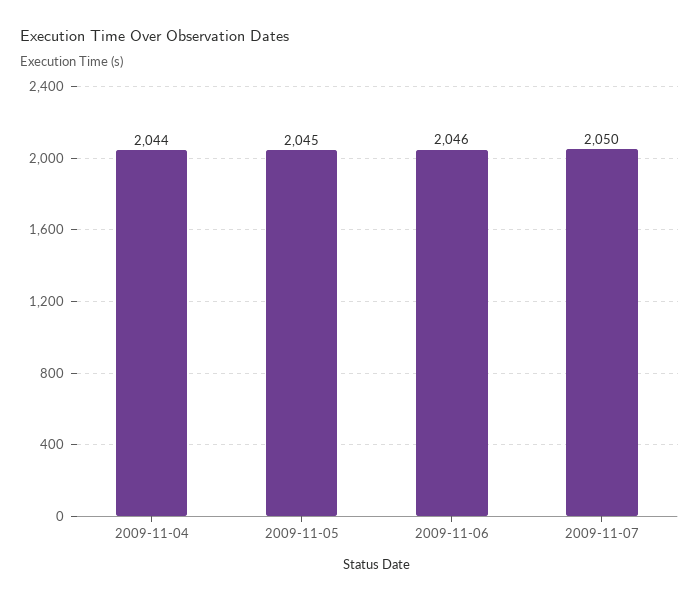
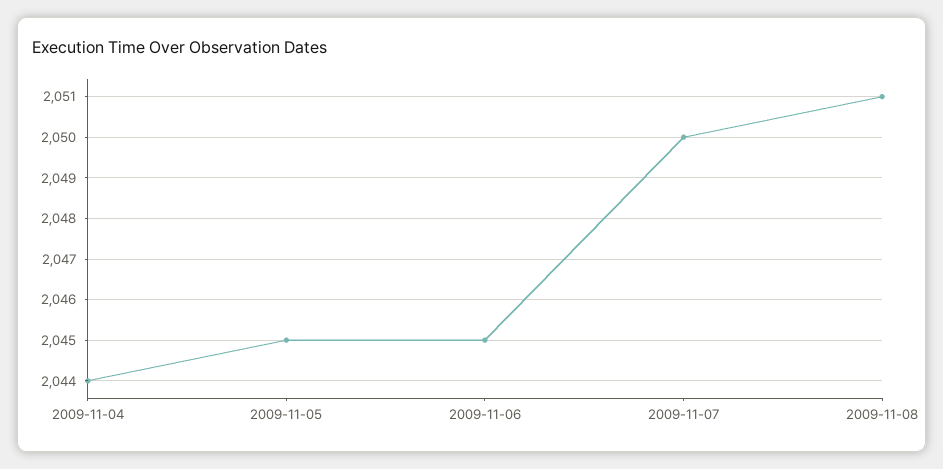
2009-11-06: 2046 -> 2045
2009-11-08: none -> 2051

